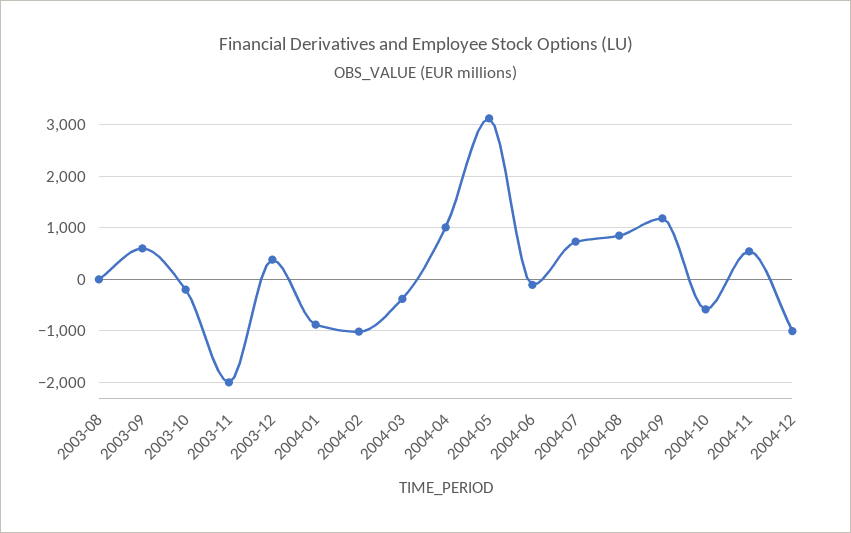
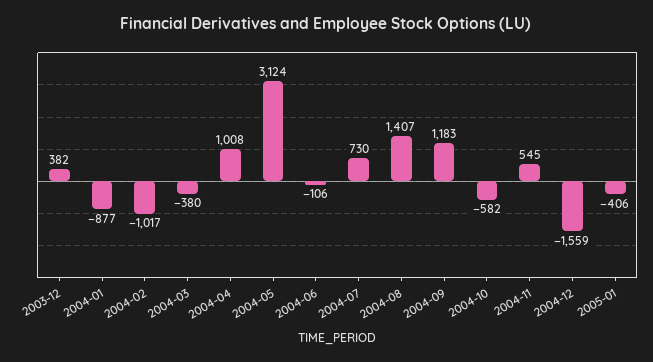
2003-08: 0 -> none
2003-09: 600 -> none
2003-10: -200 -> none
2003-11: -2000 -> none
2004-08: 800 -> 1407
2004-12: -1000 -> -1559
2005-01: none -> -406

